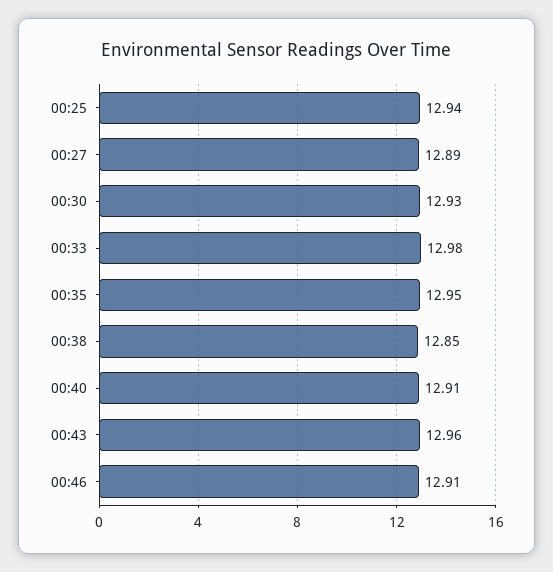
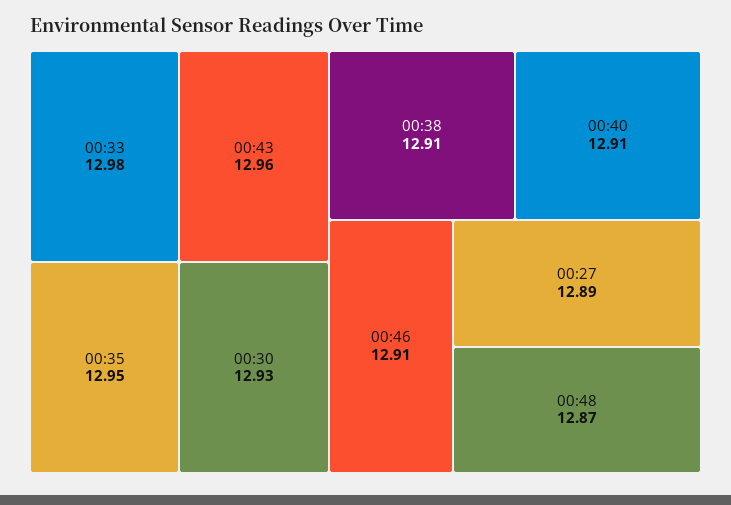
00:25: 12.94 -> none
00:38: 12.85 -> 12.91
00:48: none -> 12.87

